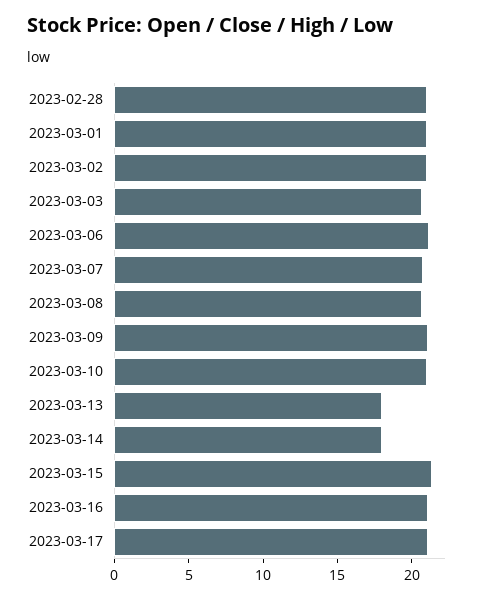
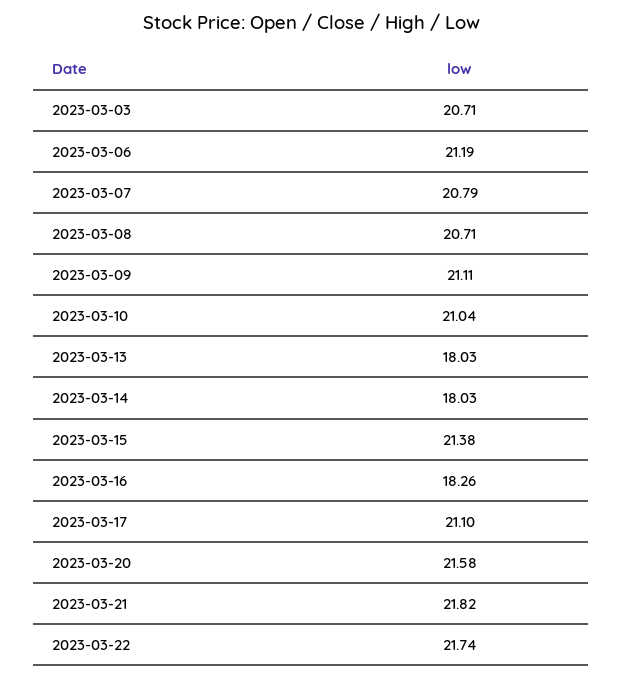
2023-02-28: 21 -> none
2023-03-01: 21 -> none
2023-03-02: 21 -> none
2023-03-16: 21 -> 18.26
2023-03-20: none -> 21.58
2023-03-21: none -> 21.82
2023-03-22: none -> 21.74

